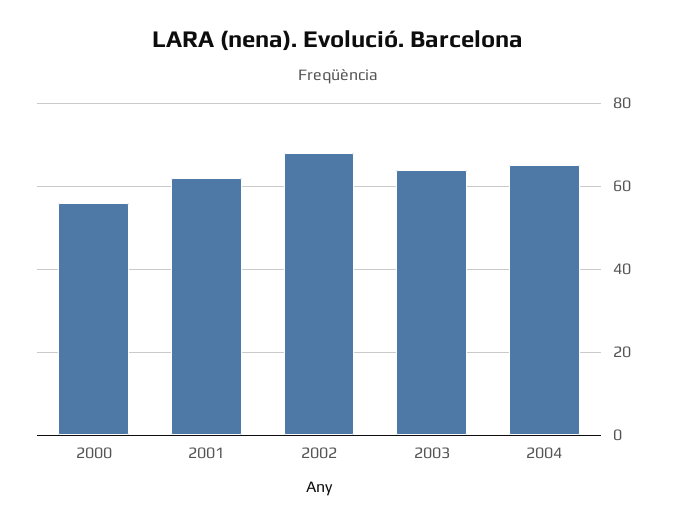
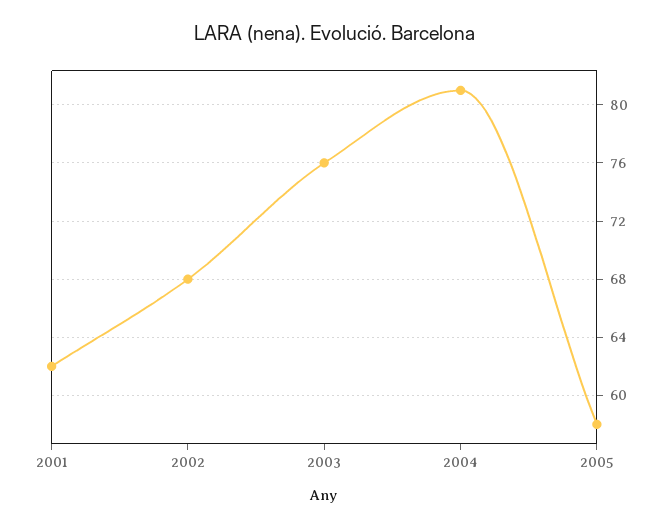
2000: 55 -> none
2003: 65 -> 76
2004: 65 -> 81
2005: none -> 58

